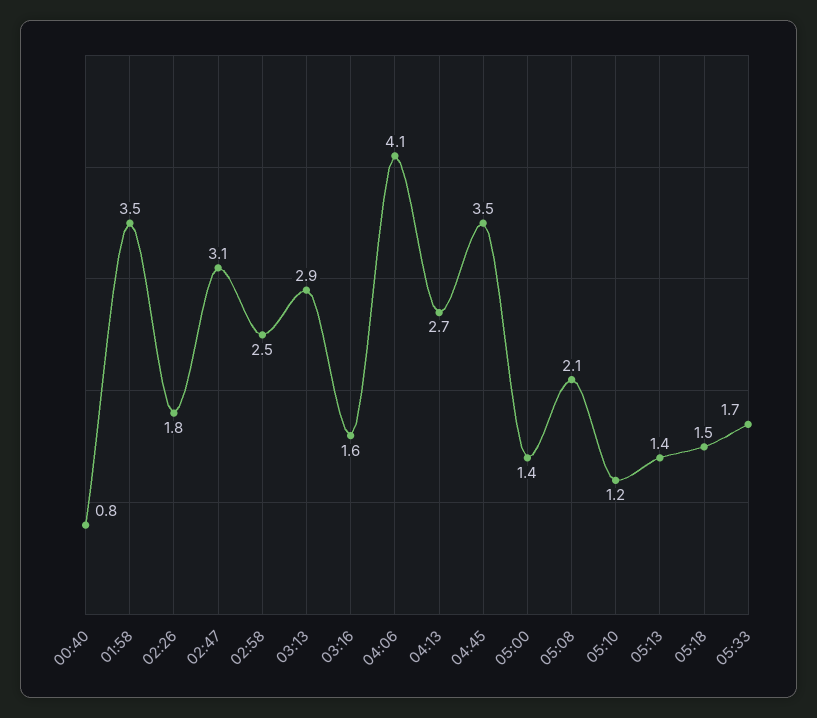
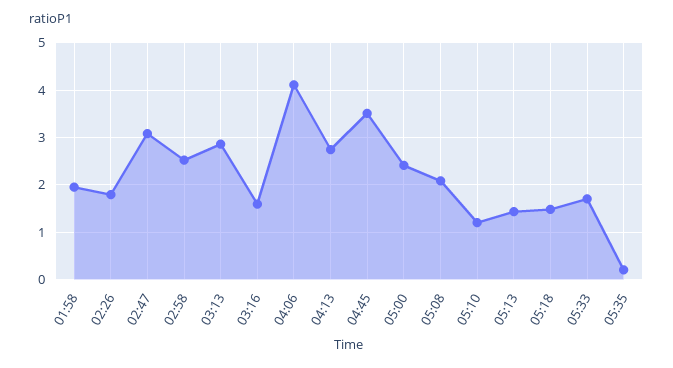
00:40: 0.8 -> none
01:58: 3.5 -> 2
05:00: 1.4 -> 2.4
05:35: none -> 0.2

